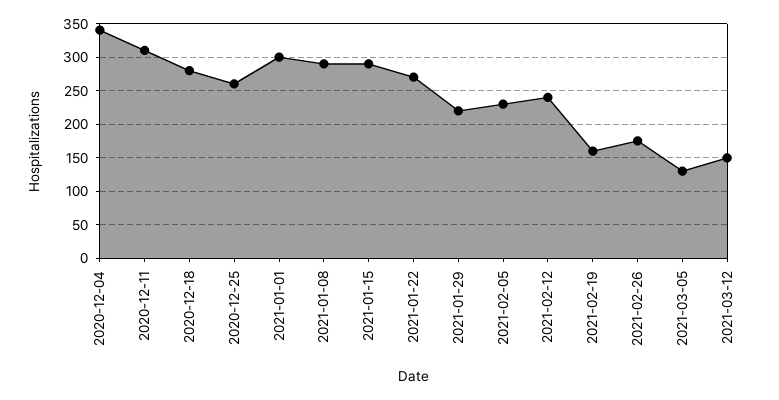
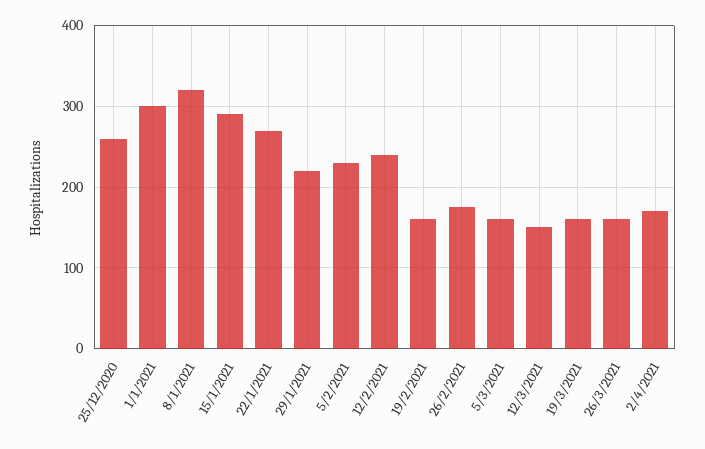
2020-12-04: 340 -> none
2020-12-11: 310 -> none
2020-12-18: 280 -> none
2021-01-08: 290 -> 320
2021-03-05: 130 -> 160
19/3/2021: none -> 160
26/3/2021: none -> 160
2/4/2021: none -> 170

